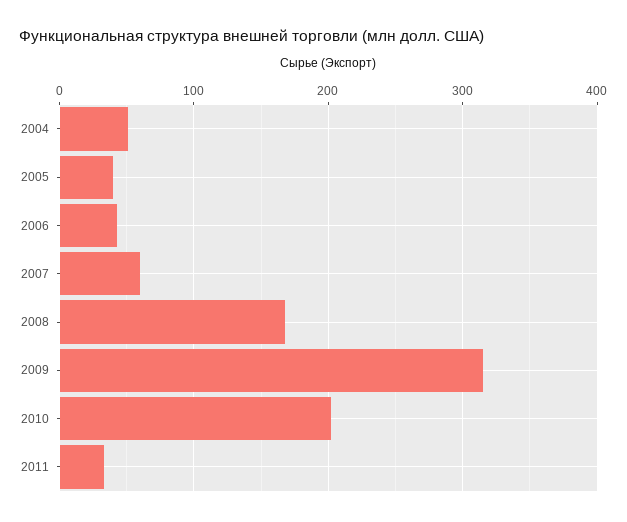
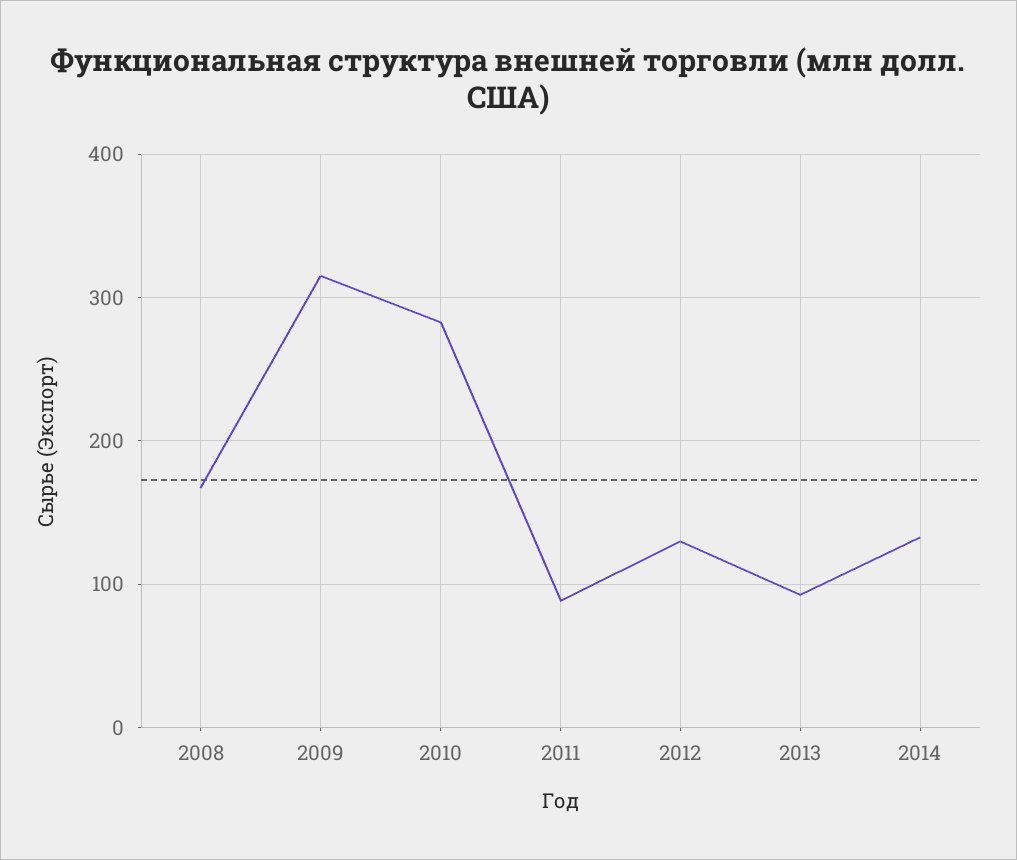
2004: 50 -> none
2005: 40 -> none
2006: 40 -> none
2007: 60 -> none
2010: 200 -> 280
2011: 30 -> 90
2012: none -> 130
2013: none -> 90
2014: none -> 130

